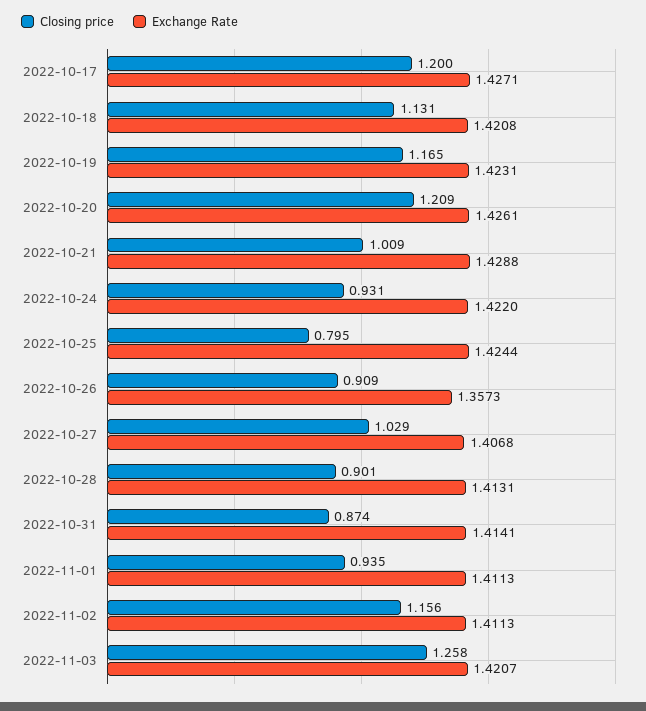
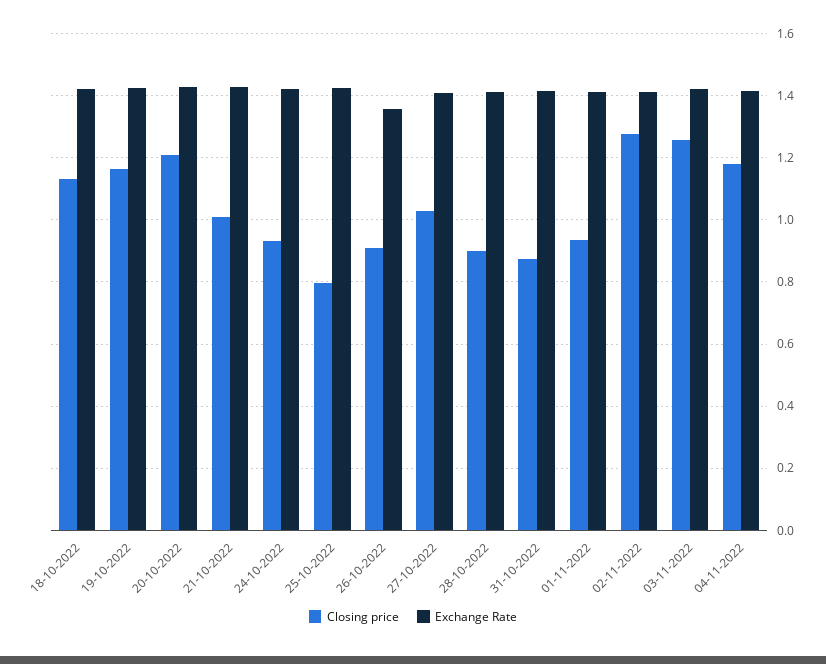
Closing price, 2022-10-17: 1.2 -> none
Exchange Rate, 2022-10-17: 1.4271 -> none
Closing price, 2022-11-02: 1.156 -> 1.28
Closing price, 04-11-2022: none -> 1.18
Exchange Rate, 04-11-2022: none -> 1.42

